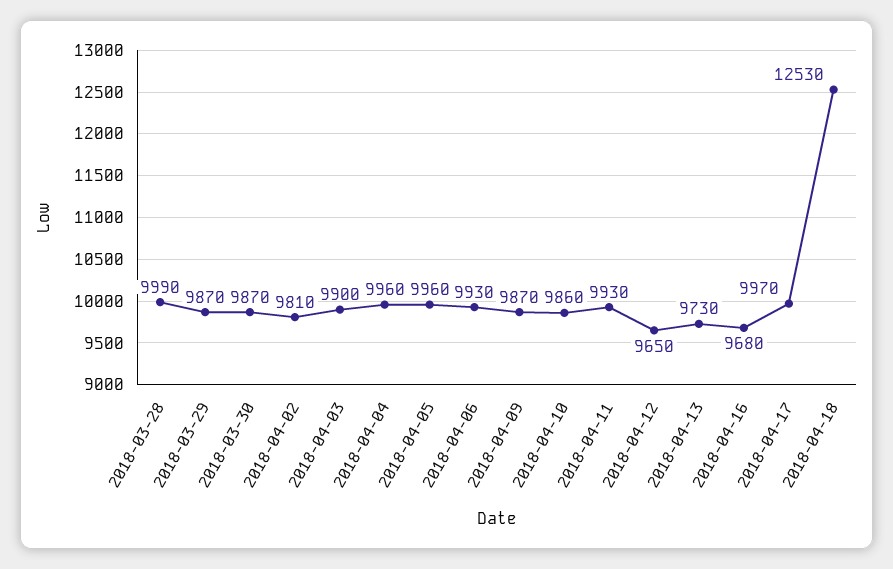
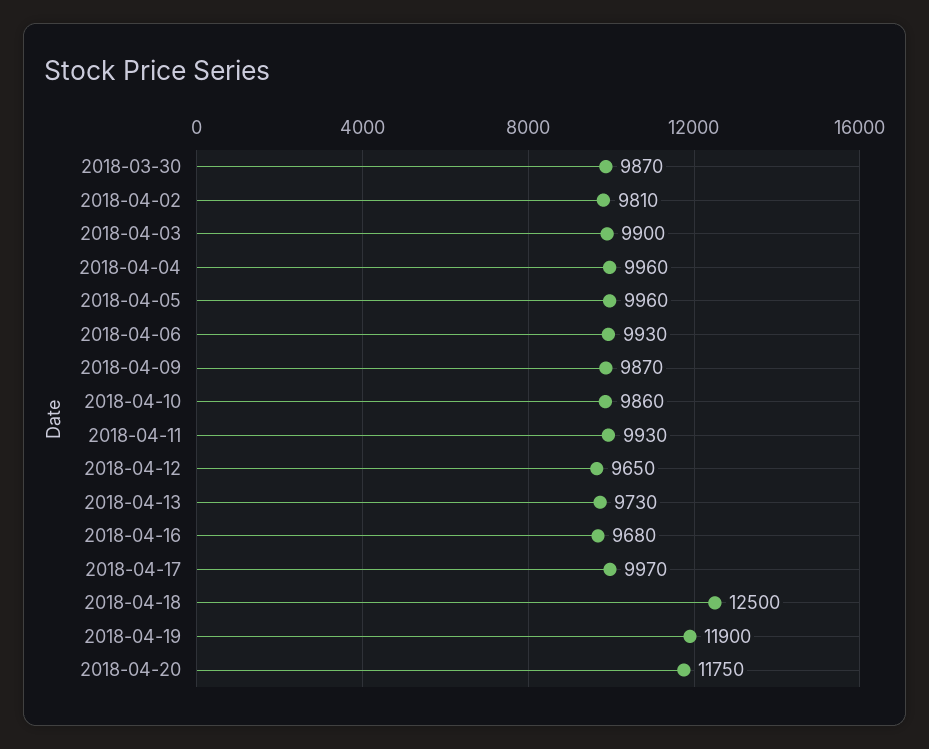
2018-03-28: 9990 -> none
2018-03-29: 9870 -> none
2018-04-18: 12530 -> 12500
2018-04-19: none -> 11900
2018-04-20: none -> 11750

